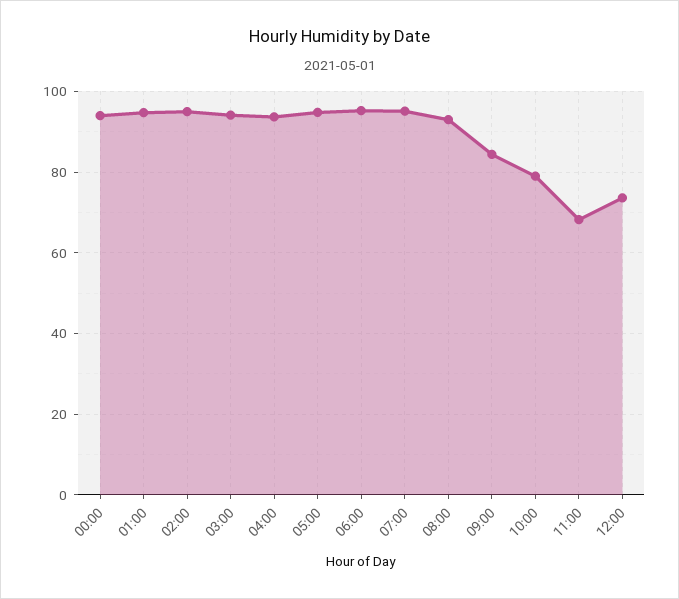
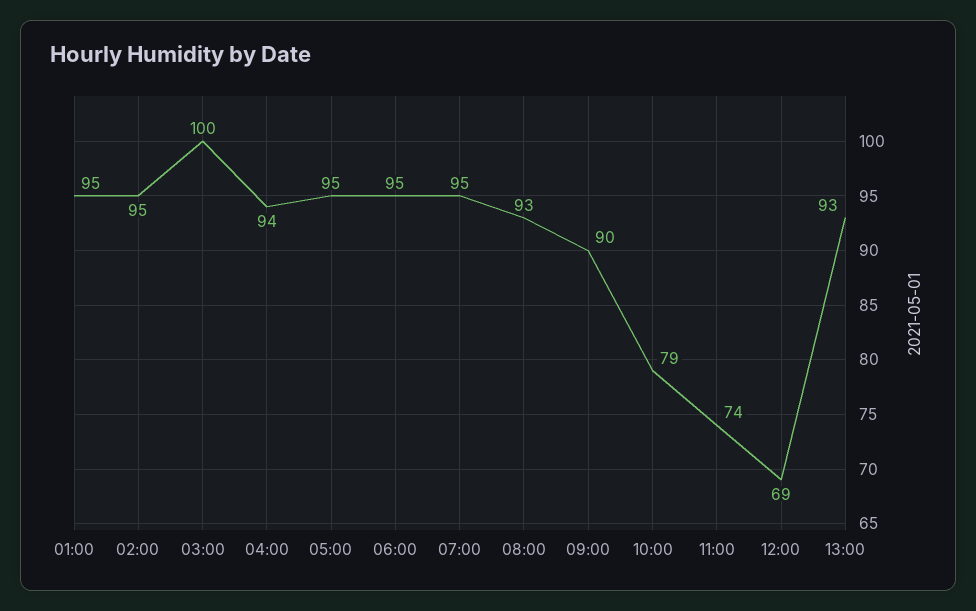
00:00: 94 -> none
03:00: 94 -> 100
09:00: 84 -> 90
11:00: 68 -> 74
12:00: 74 -> 69
13:00: none -> 93

